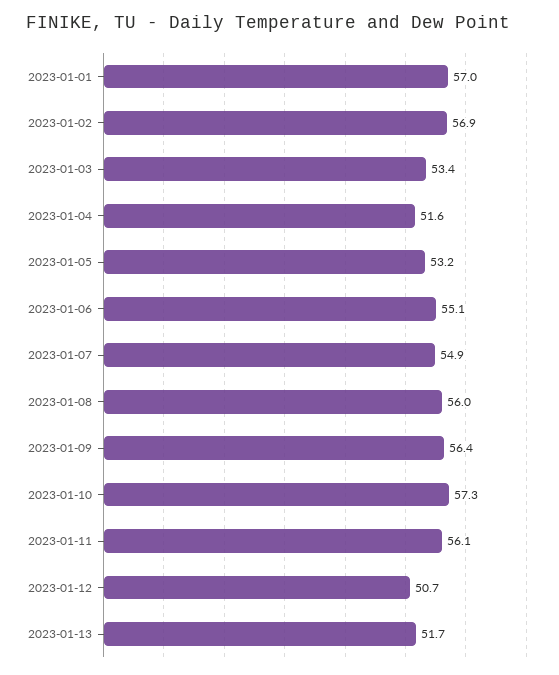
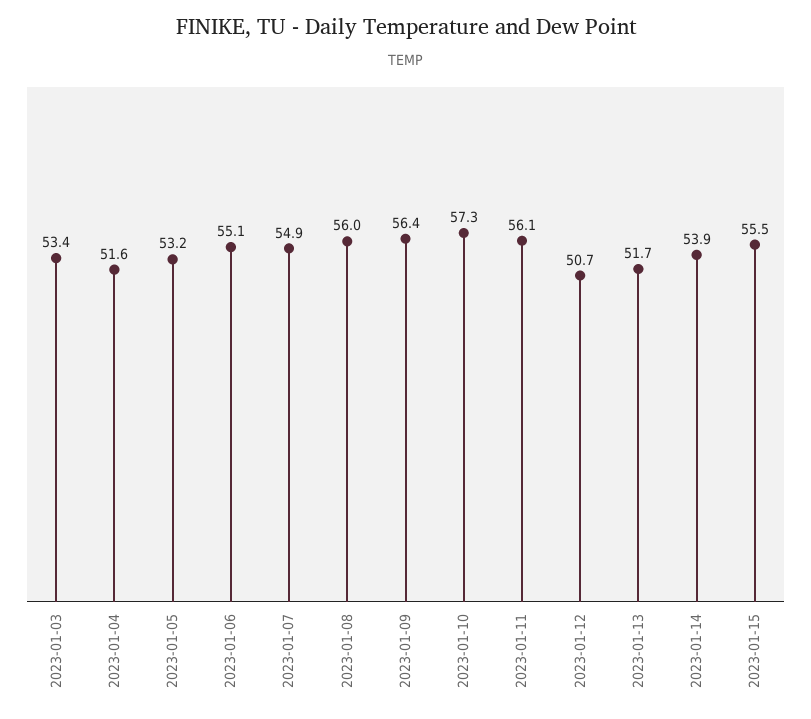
2023-01-01: 57 -> none
2023-01-02: 56.9 -> none
2023-01-14: none -> 53.9
2023-01-15: none -> 55.5

